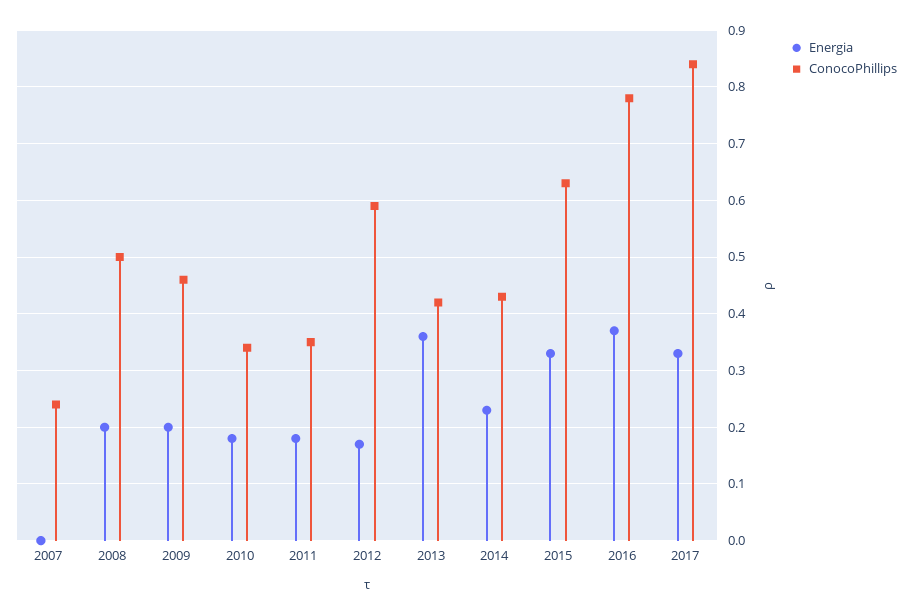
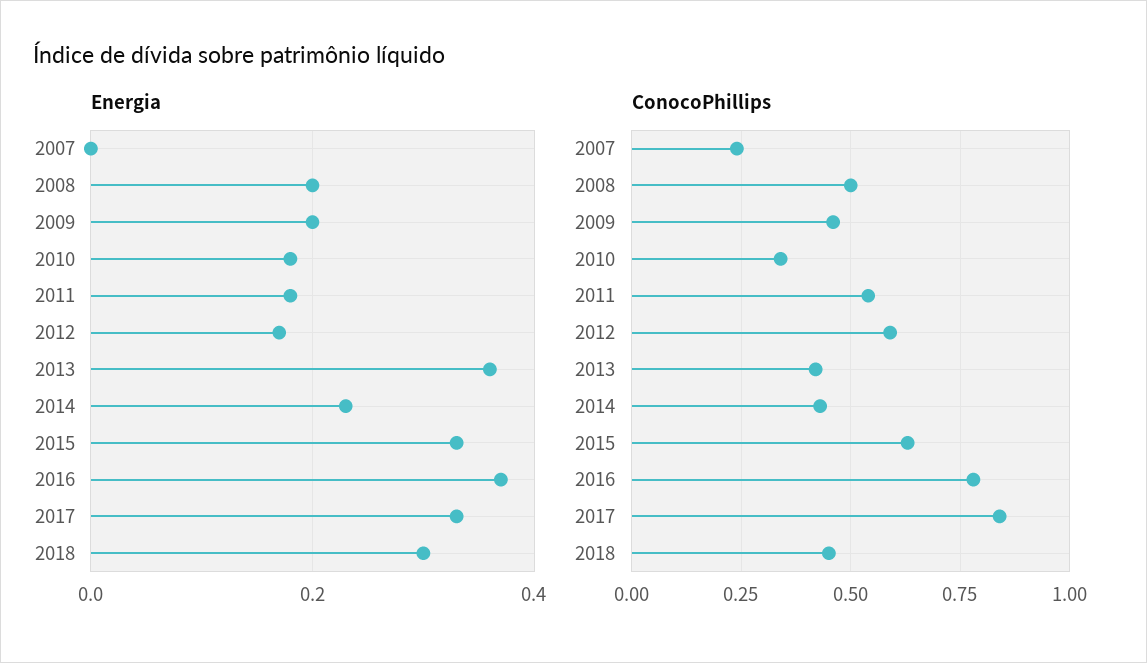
ConocoPhillips, 2011: 0.35 -> 0.55
Energia, 2018: none -> 0.3
ConocoPhillips, 2018: none -> 0.45

